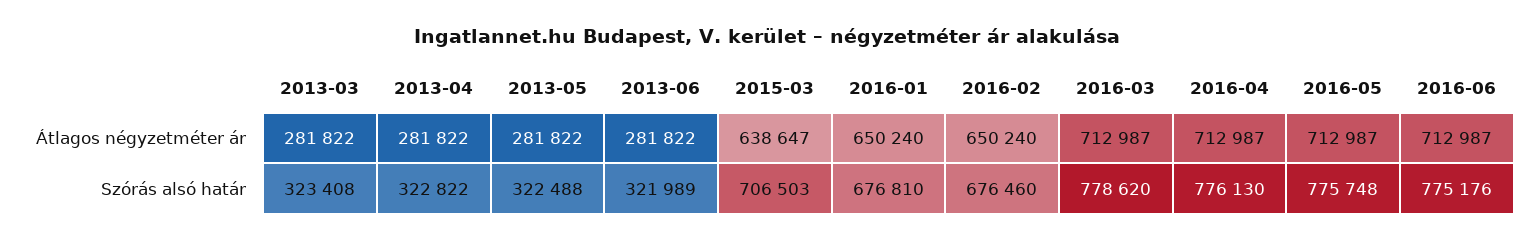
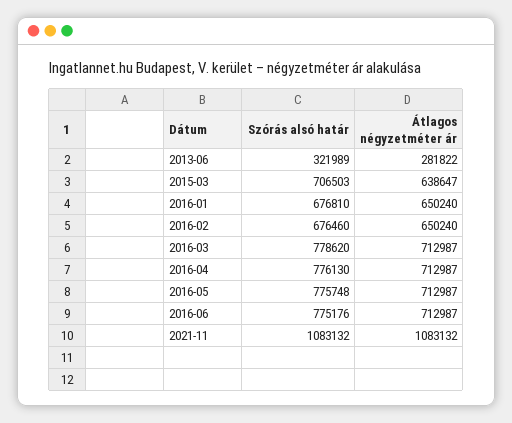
2013-03, Átlagos négyzetméter ár: 281822 -> none
2013-04, Átlagos négyzetméter ár: 281822 -> none
2013-05, Átlagos négyzetméter ár: 281822 -> none
2013-03, Szórás alsó határ: 323408 -> none
2013-04, Szórás alsó határ: 322822 -> none
2013-05, Szórás alsó határ: 322488 -> none
2021-11, Szórás alsó határ: none -> 1083132
2021-11, Átlagos négyzetméter ár: none -> 1083132

